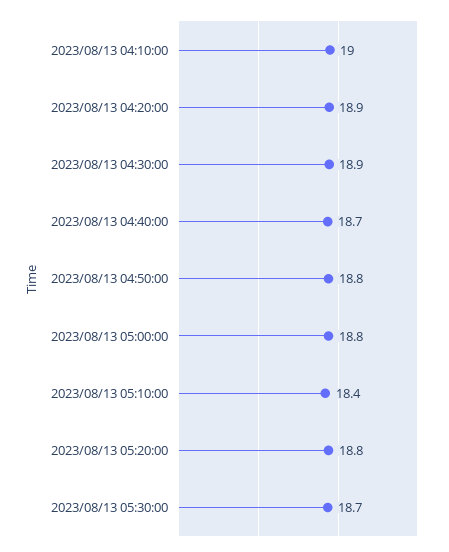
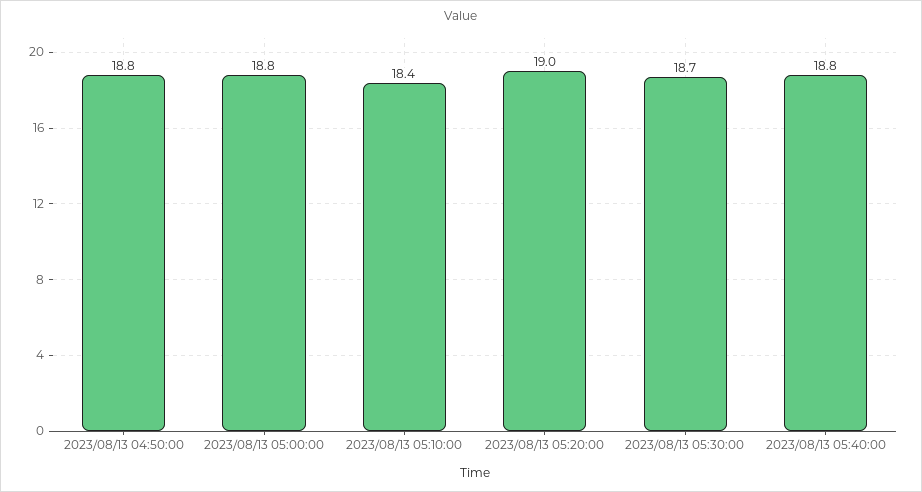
2023/08/13 04:10:00: 19 -> none
2023/08/13 04:20:00: 18.9 -> none
2023/08/13 04:30:00: 18.9 -> none
2023/08/13 04:40:00: 18.7 -> none
2023/08/13 05:20:00: 18.8 -> 19
2023/08/13 05:40:00: none -> 18.8

